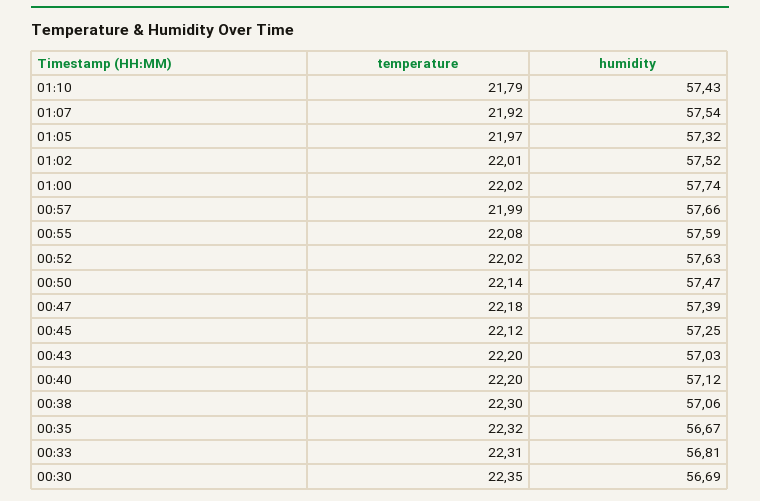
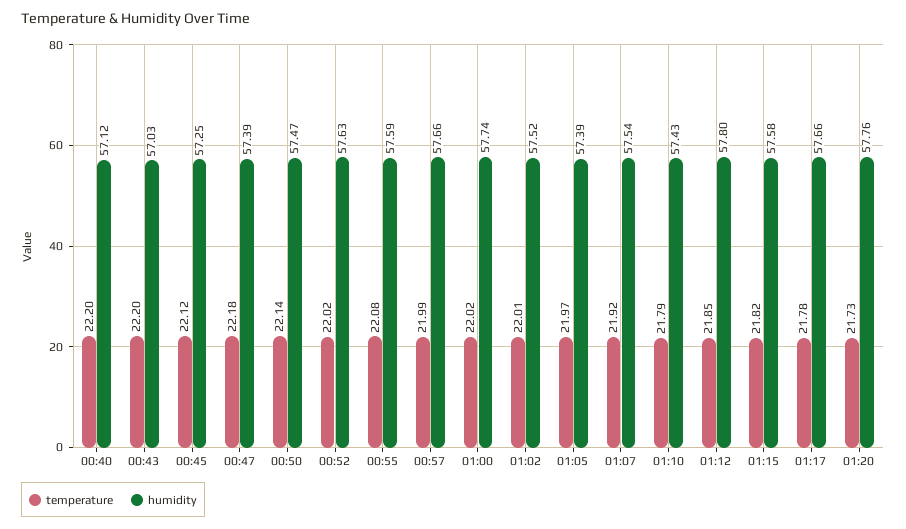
humidity, 01:05: 57.32 -> 57.39
temperature, 00:38: 22.3 -> none
humidity, 00:38: 57.06 -> none
temperature, 00:35: 22.32 -> none
humidity, 00:35: 56.67 -> none
temperature, 00:33: 22.31 -> none
humidity, 00:33: 56.81 -> none
temperature, 00:30: 22.35 -> none
humidity, 00:30: 56.69 -> none
temperature, 01:12: none -> 21.85
humidity, 01:12: none -> 57.8
temperature, 01:15: none -> 21.82
humidity, 01:15: none -> 57.58
temperature, 01:17: none -> 21.78
humidity, 01:17: none -> 57.66
temperature, 01:20: none -> 21.73
humidity, 01:20: none -> 57.76

